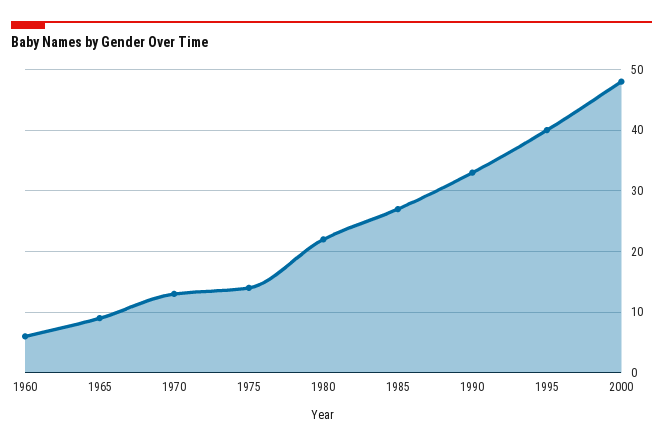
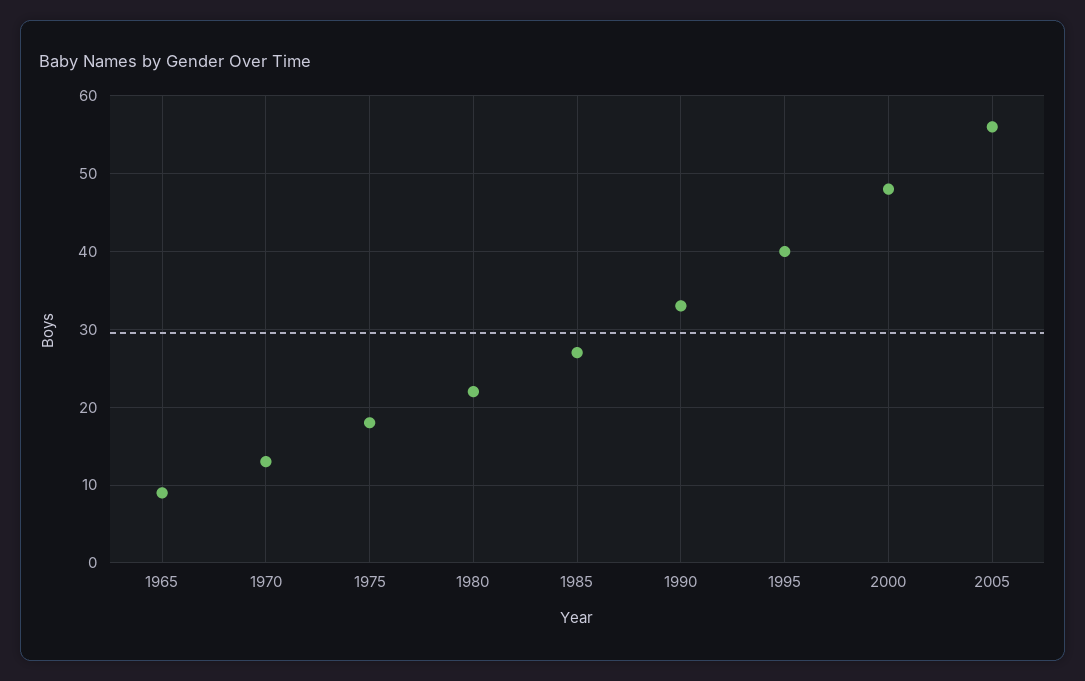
1960: 6 -> none
1975: 14 -> 18
2005: none -> 56

